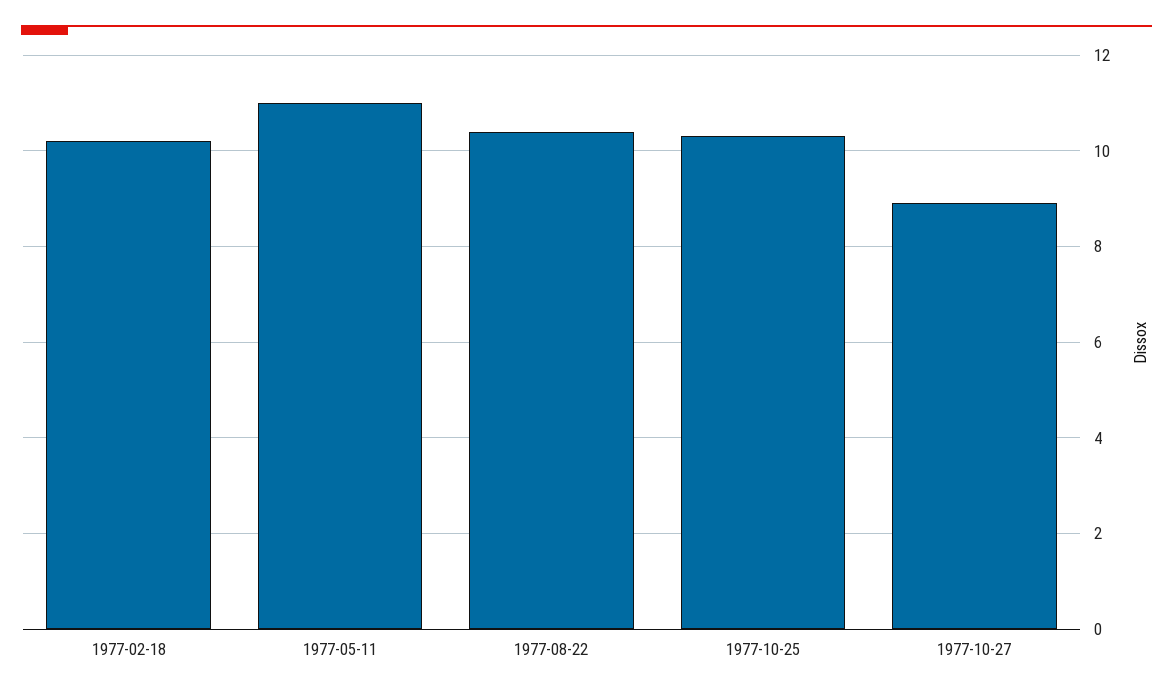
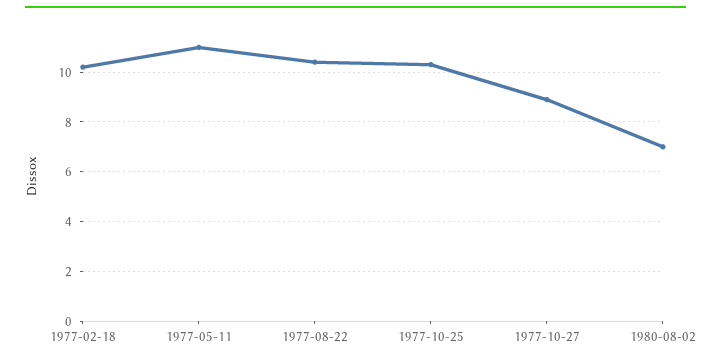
1980-08-02: none -> 7

